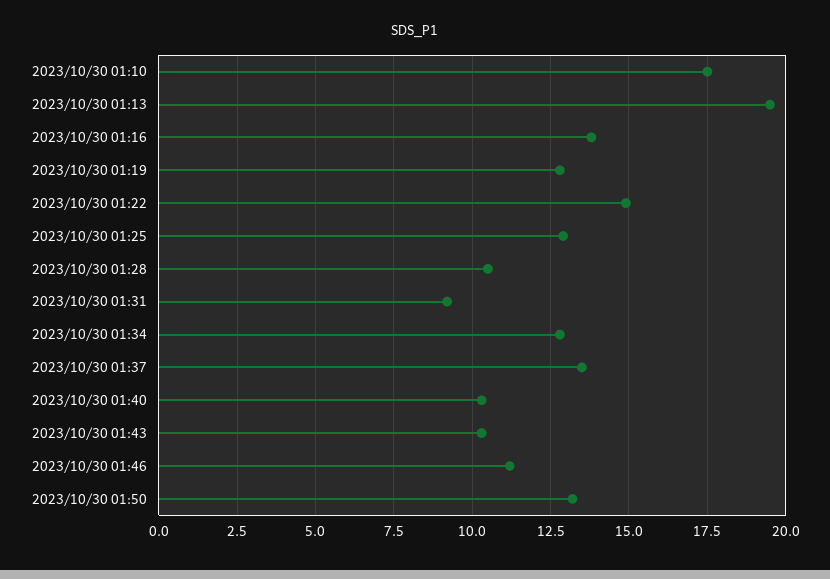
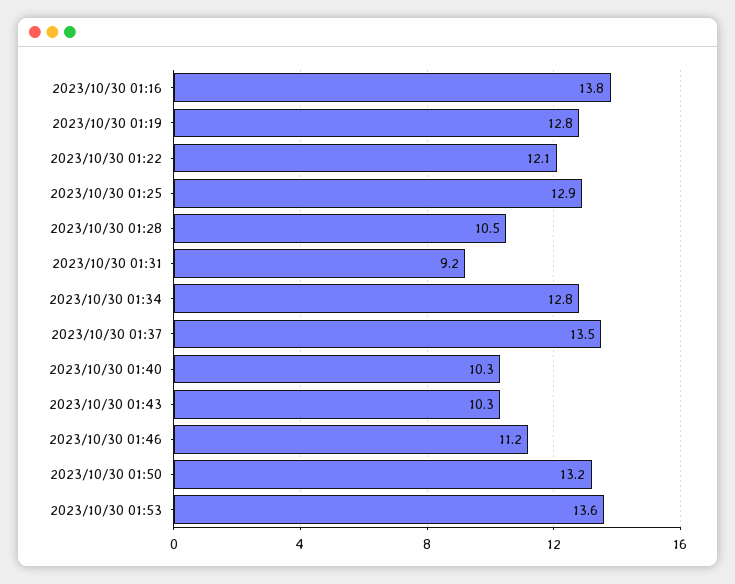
2023/10/30 01:10: 17.5 -> none
2023/10/30 01:13: 19.5 -> none
2023/10/30 01:22: 15 -> 12.1
2023/10/30 01:53: none -> 13.6

